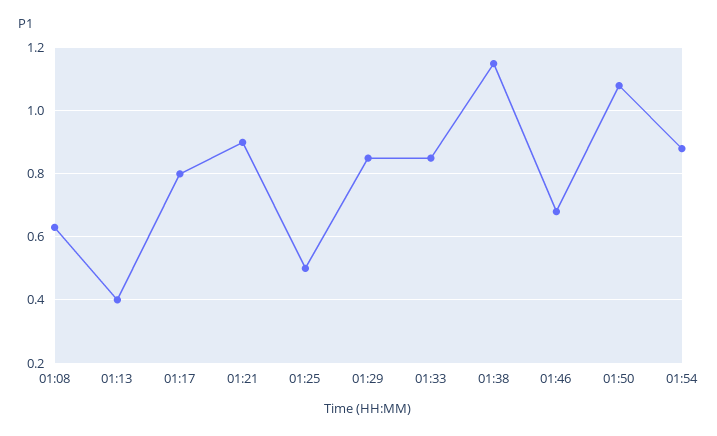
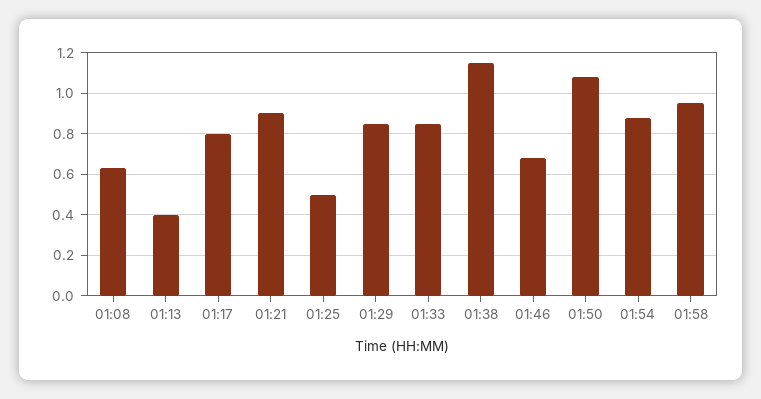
01:58: none -> 0.95

